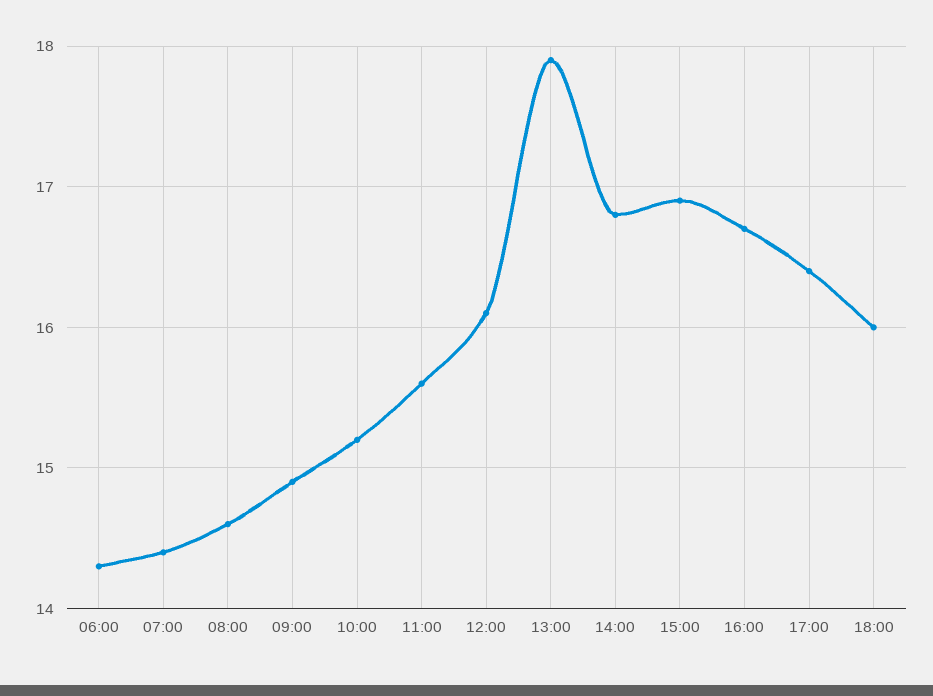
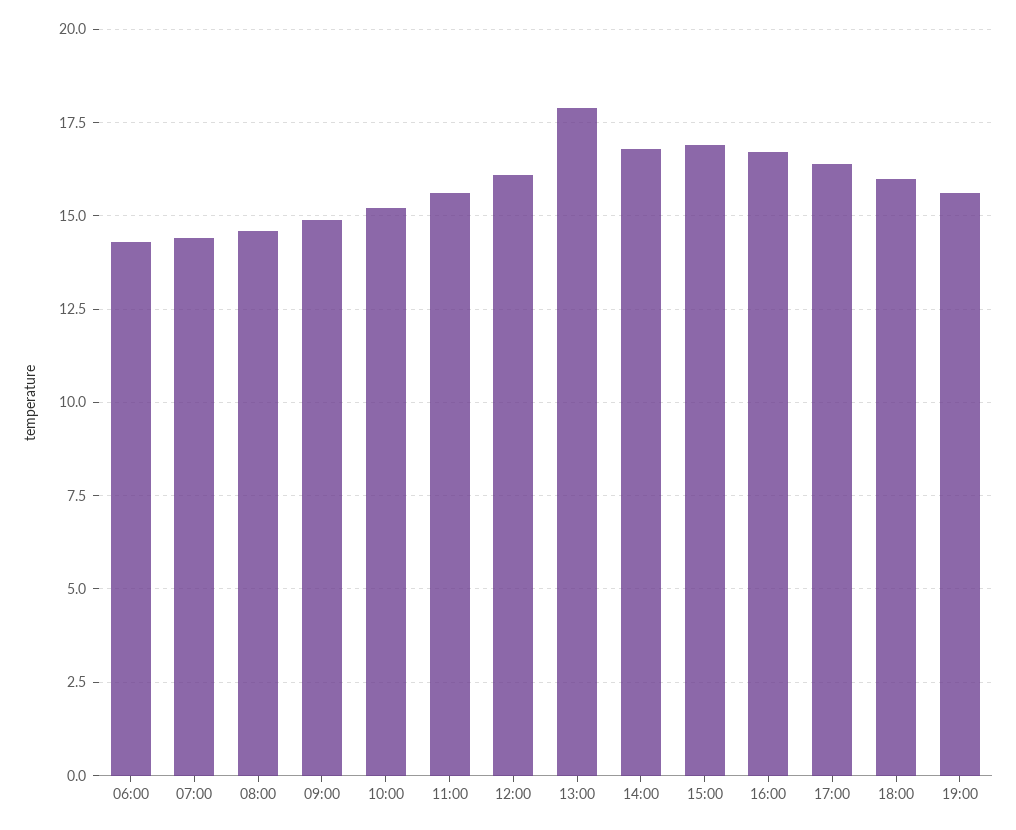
19:00: none -> 15.5

